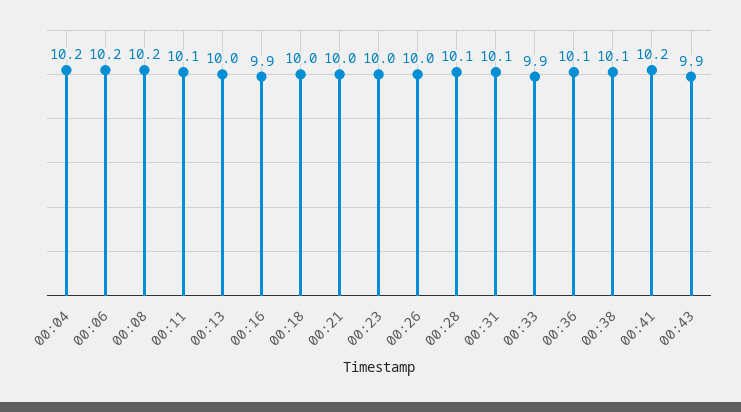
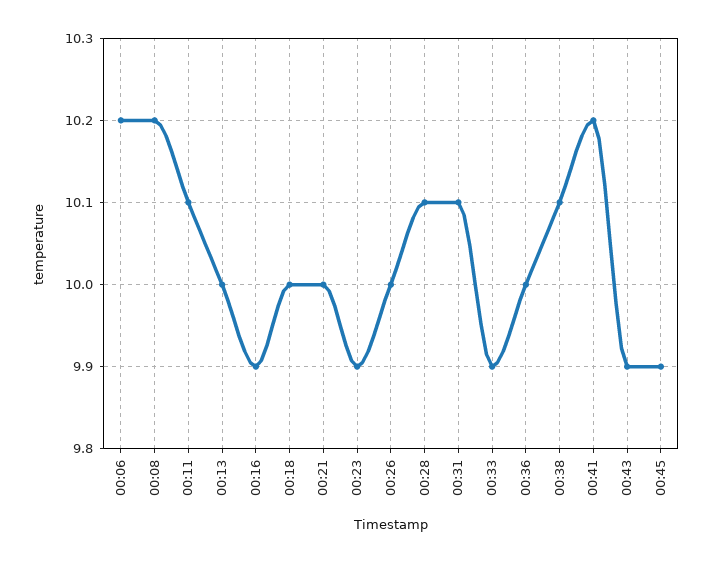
00:04: 10.2 -> none
00:23: 10 -> 9.9
00:36: 10.1 -> 10
00:45: none -> 9.9

